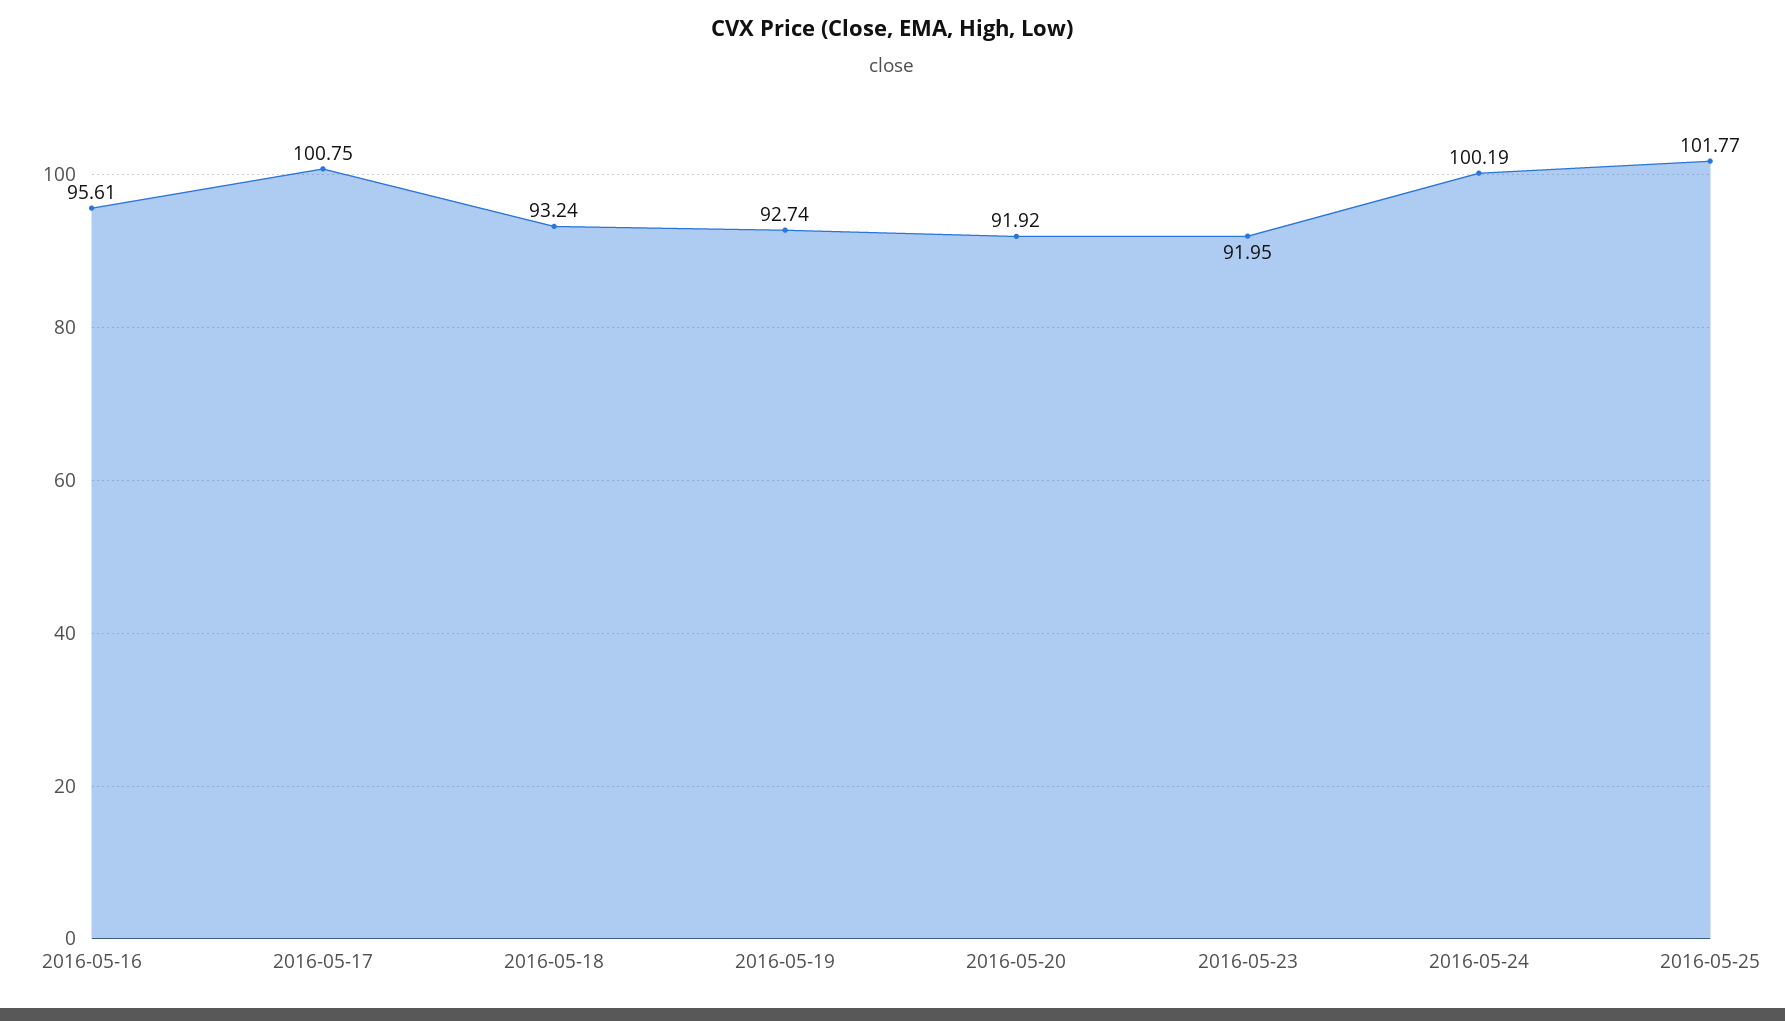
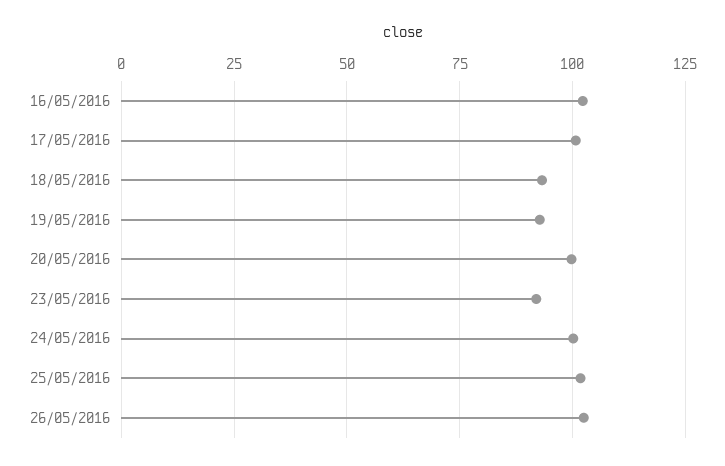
2016-05-16: 95.61 -> 102.5
2016-05-20: 91.92 -> 100
26/05/2016: none -> 102.5

